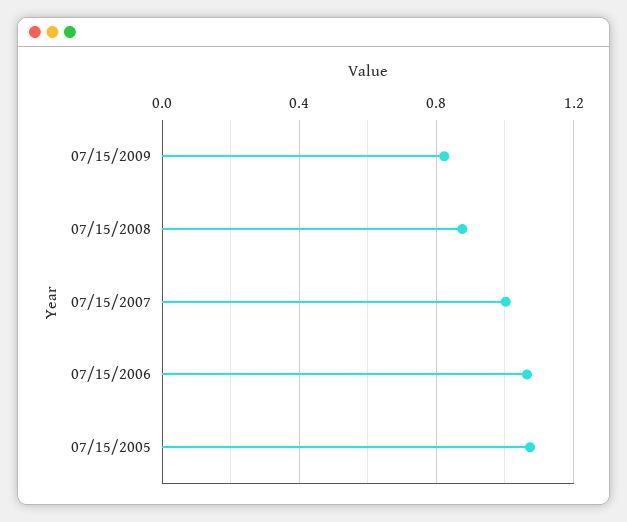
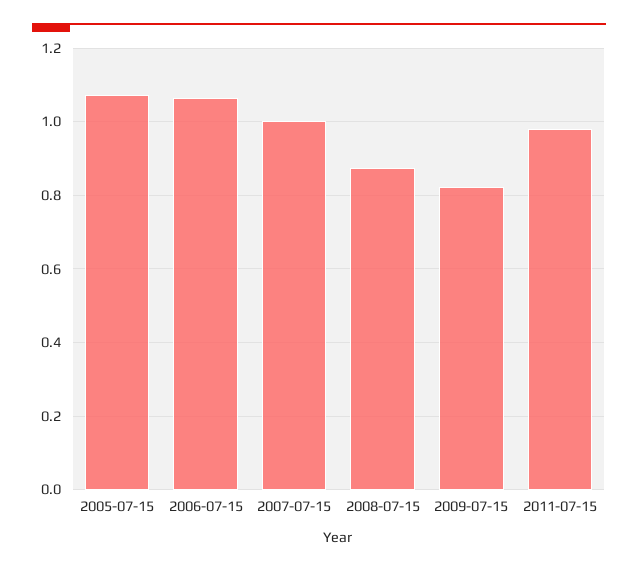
2011-07-15: none -> 0.98

